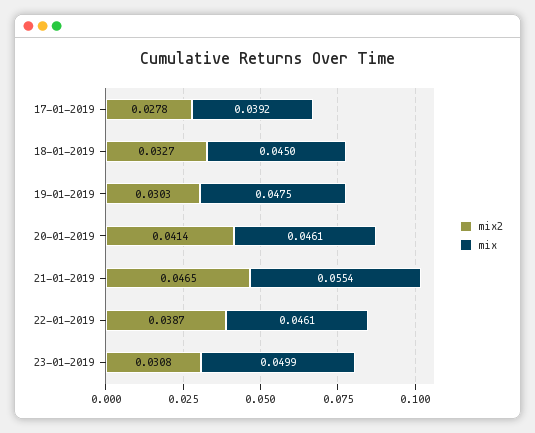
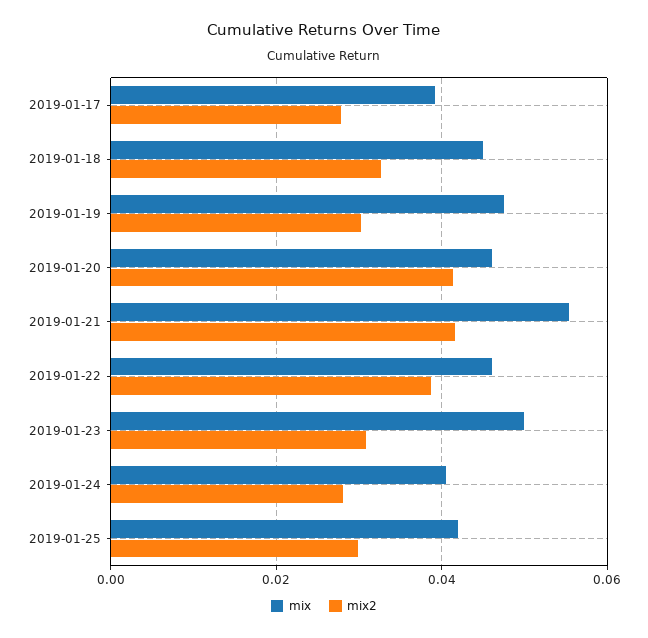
mix2, 21-01-2019: 0.0465 -> 0.042
mix, 2019-01-24: none -> 0.04
mix2, 2019-01-24: none -> 0.028
mix, 2019-01-25: none -> 0.042
mix2, 2019-01-25: none -> 0.03

